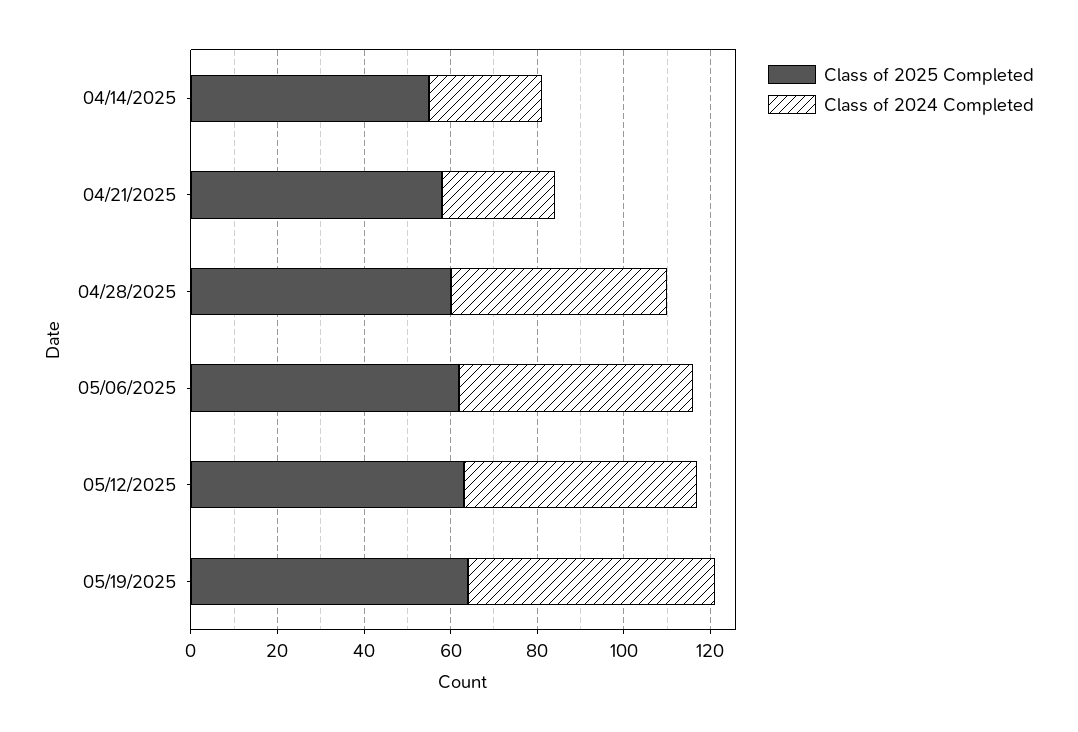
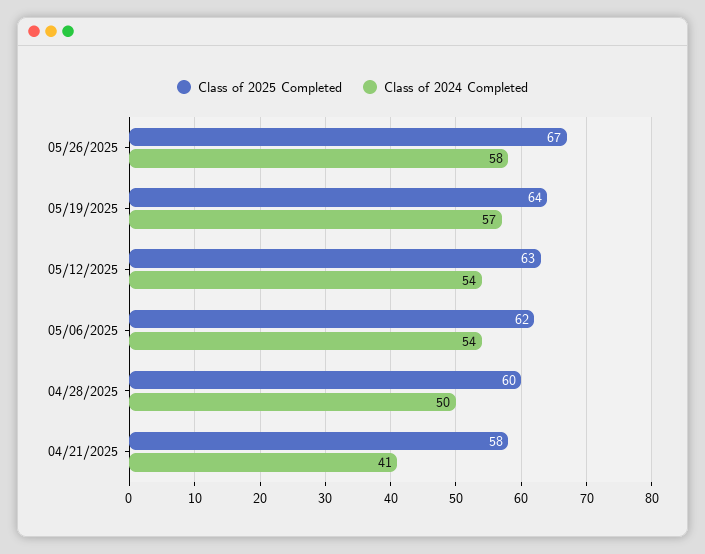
Class of 2025 Completed, 04/14/2025: 55 -> none
Class of 2024 Completed, 04/14/2025: 25 -> none
Class of 2024 Completed, 04/21/2025: 25 -> 41
Class of 2025 Completed, 05/26/2025: none -> 67
Class of 2024 Completed, 05/26/2025: none -> 58

